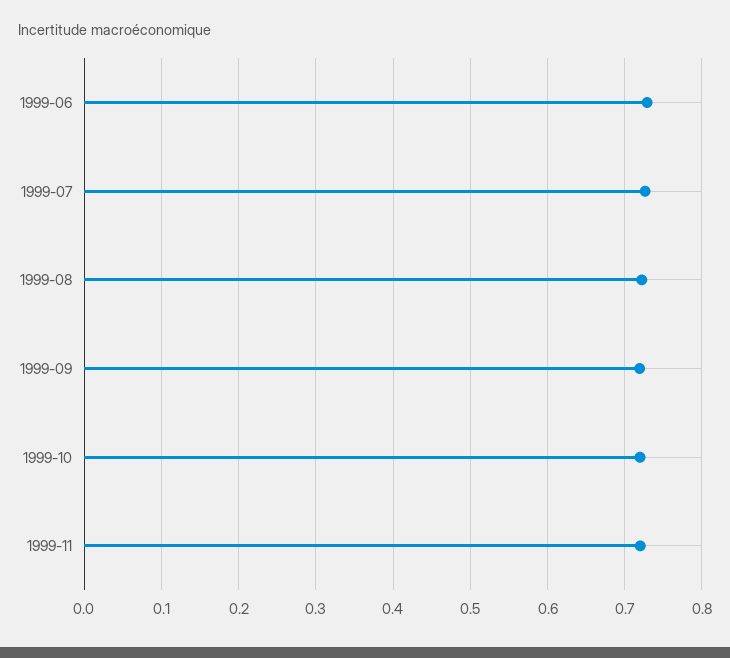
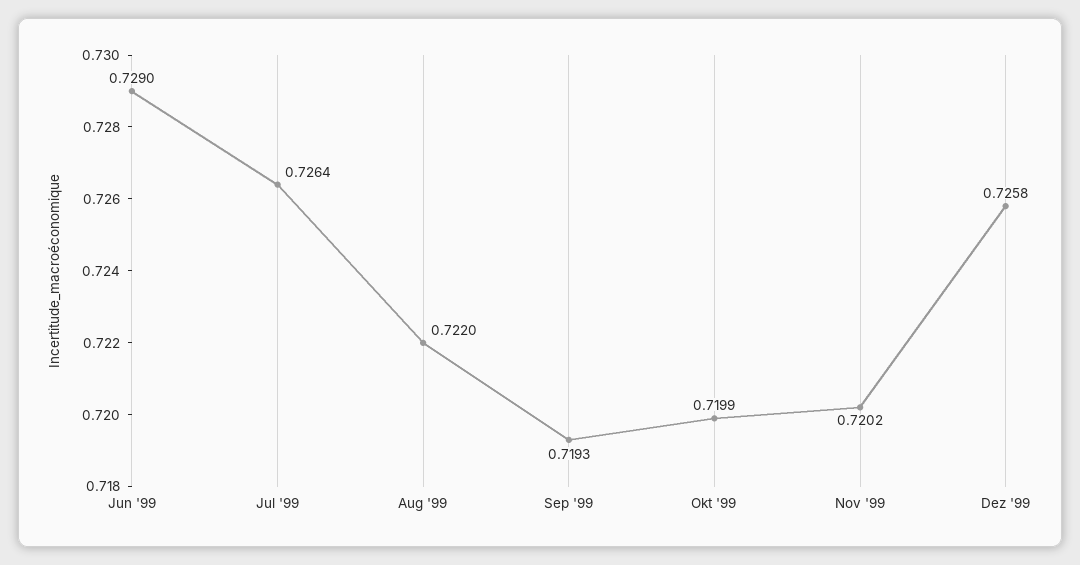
Dez '99: none -> 0.7258

